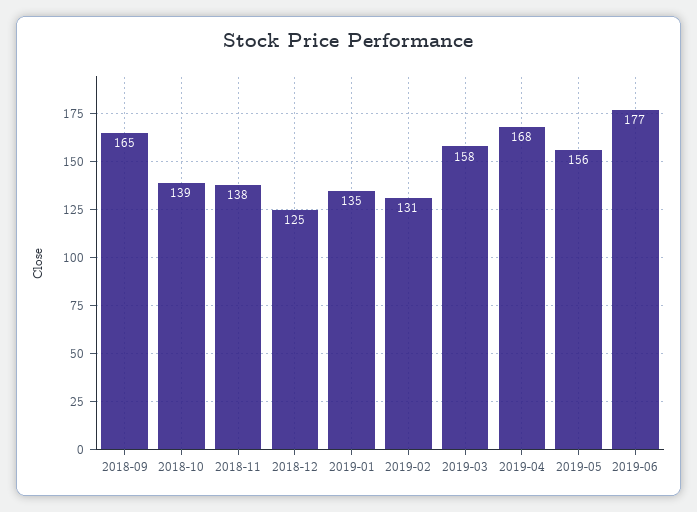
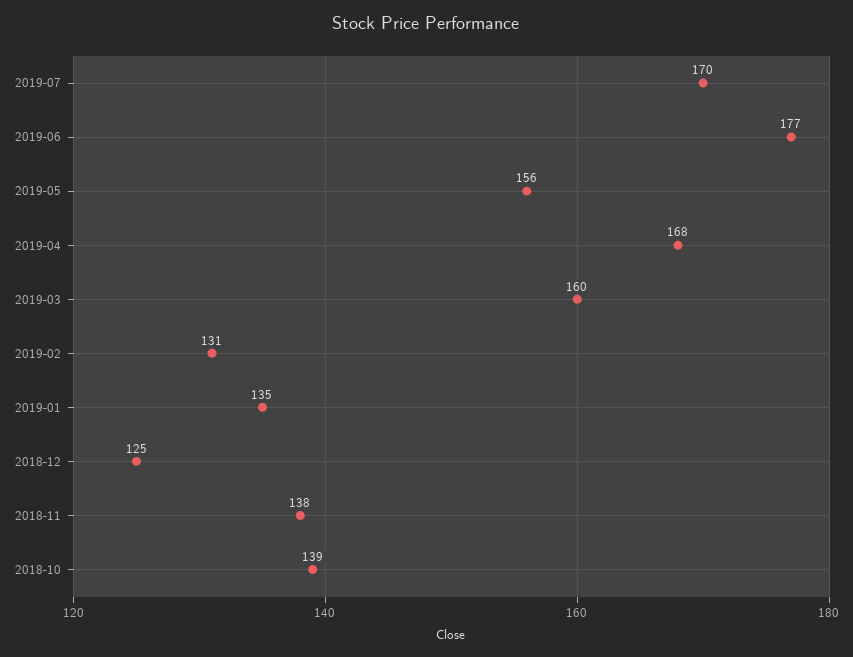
2018-09: 165 -> none
2019-03: 158 -> 160
2019-07: none -> 170

